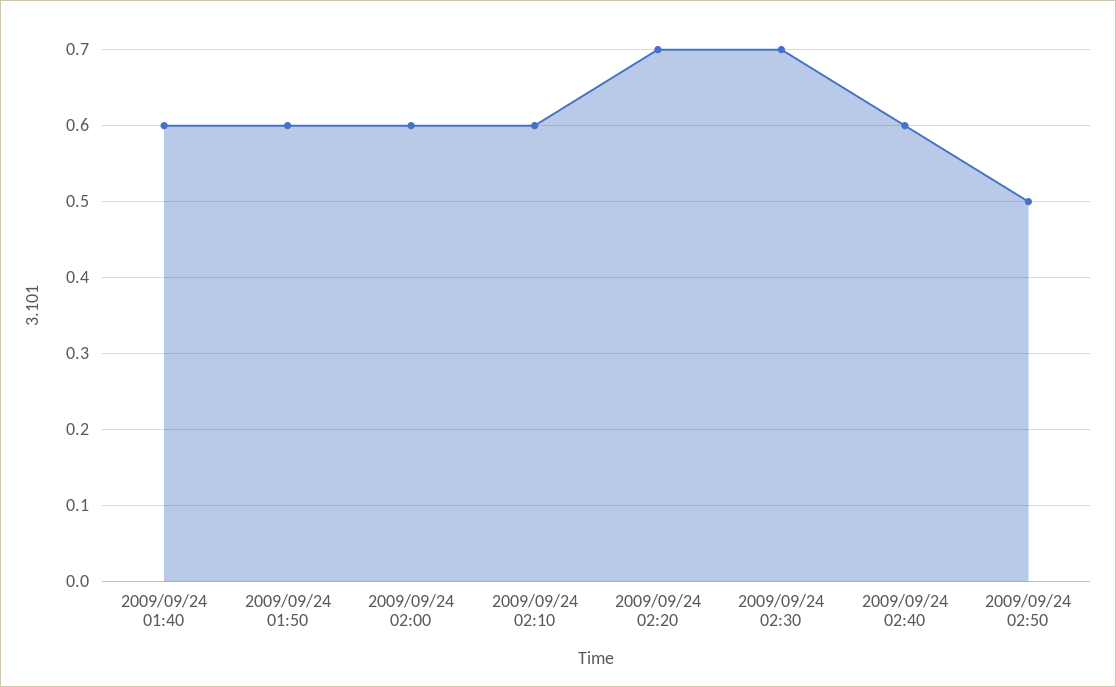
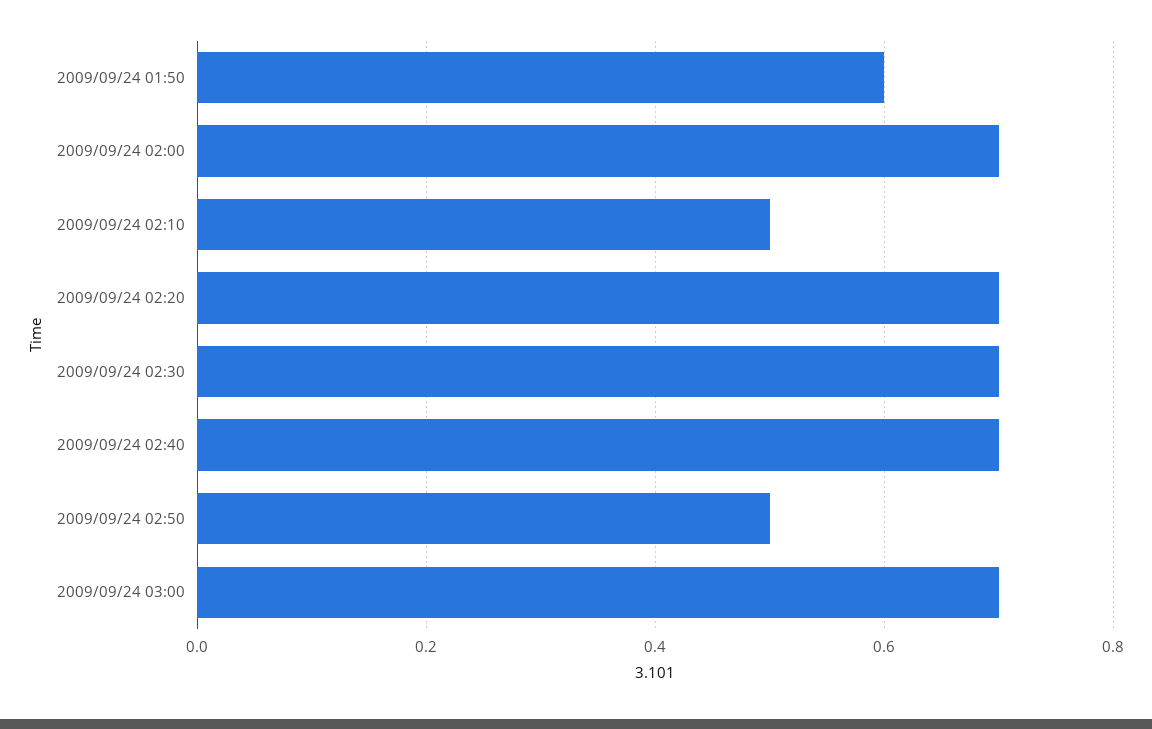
2009/09/24 01:40: 0.6 -> none
2009/09/24 02:00: 0.6 -> 0.7
2009/09/24 02:10: 0.6 -> 0.5
2009/09/24 02:40: 0.6 -> 0.7
2009/09/24 03:00: none -> 0.7

